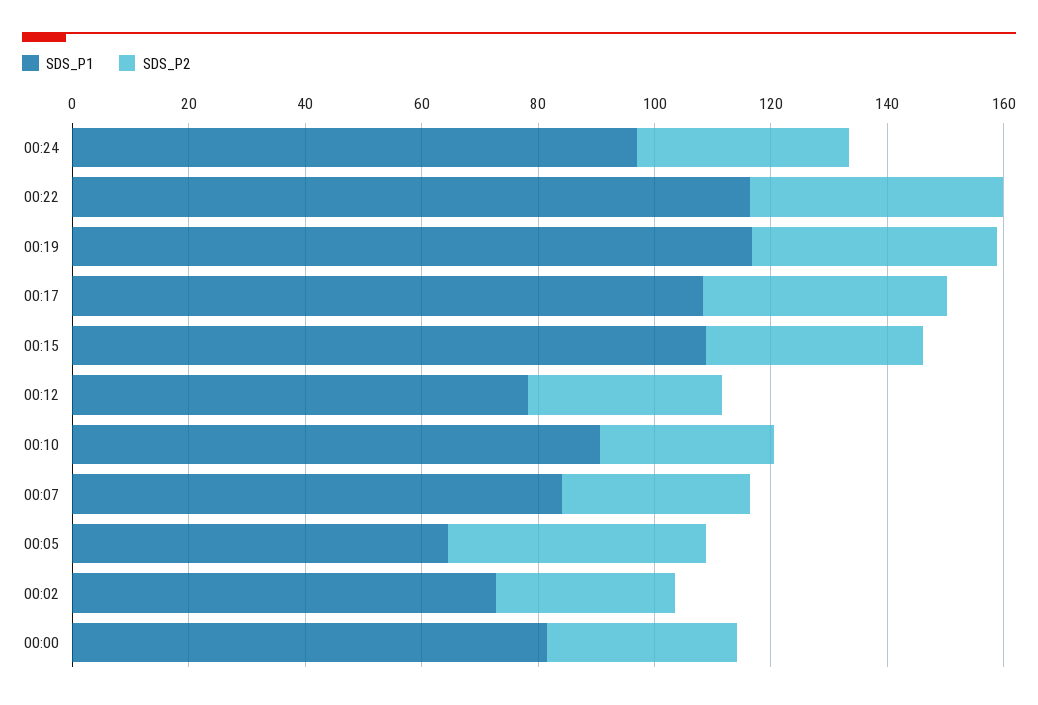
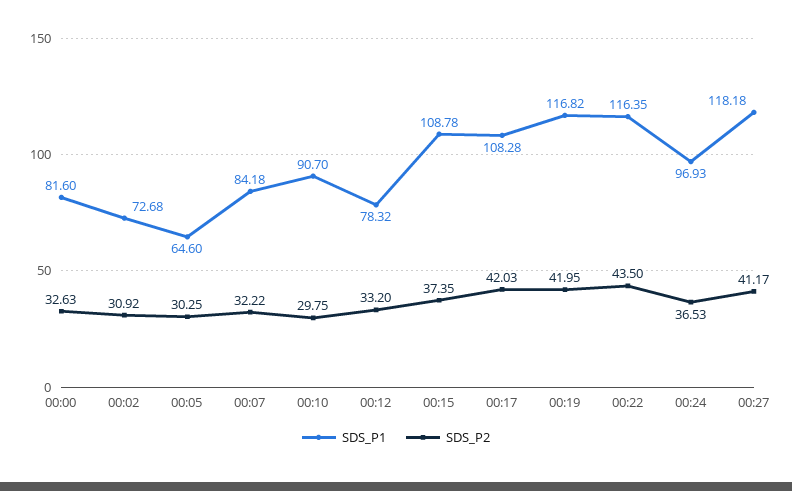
SDS_P2, 00:05: 45 -> 30.25
SDS_P1, 00:27: none -> 118.18
SDS_P2, 00:27: none -> 41.17

